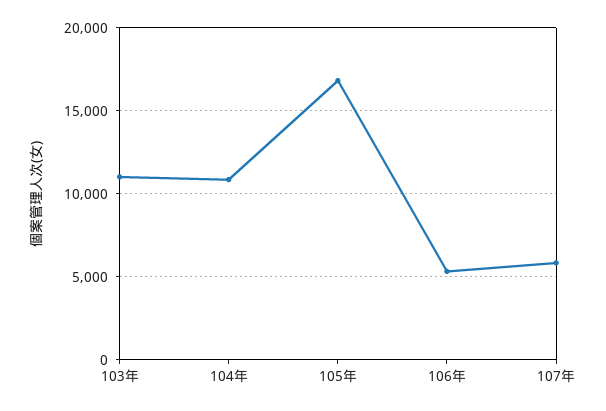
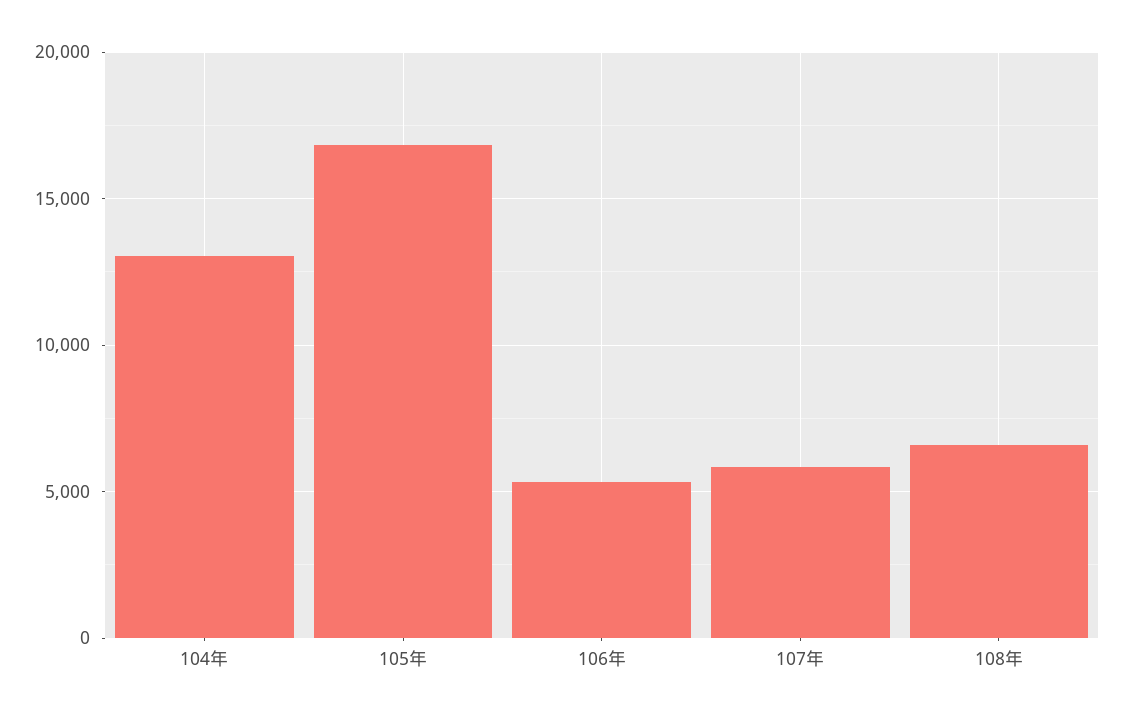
103年: 11000 -> none
104年: 11000 -> 13000
108年: none -> 6500

